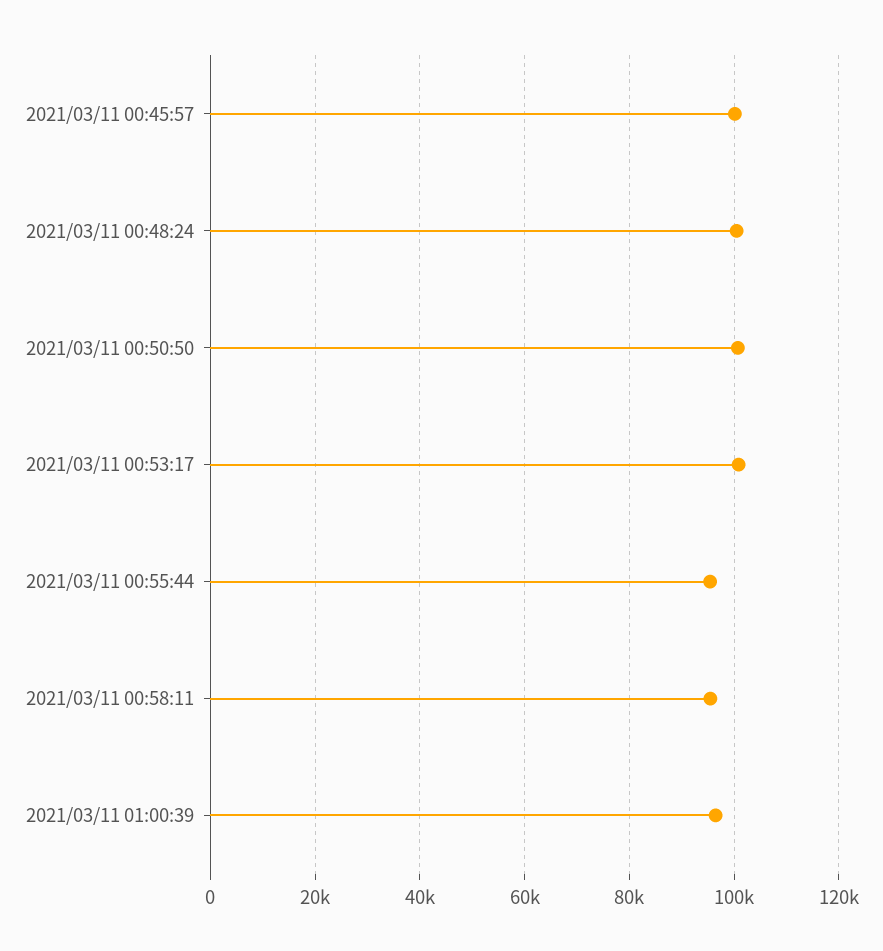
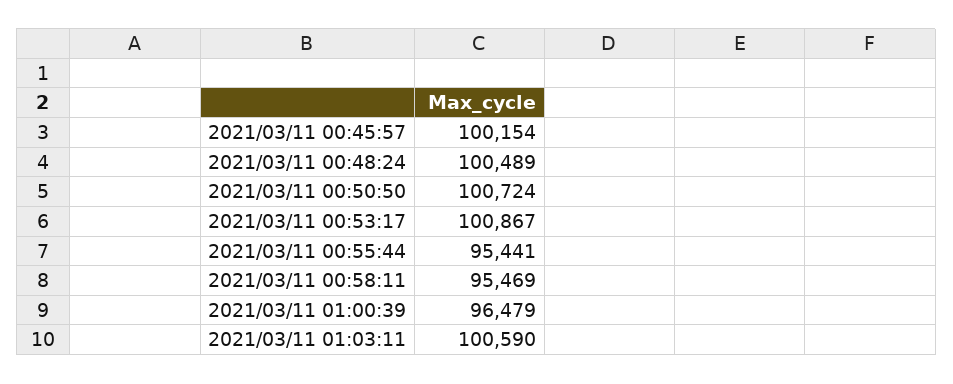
2021/03/11 01:03:11: none -> 100590

